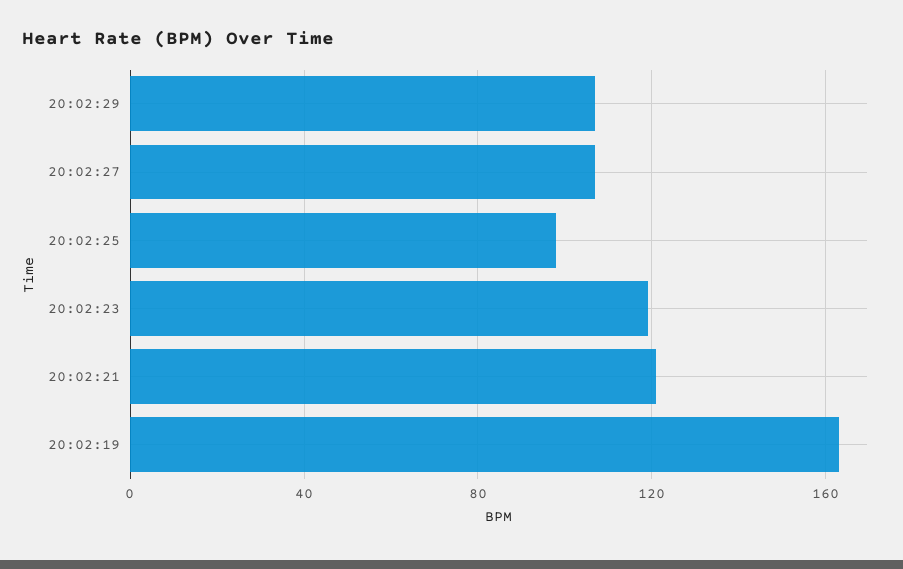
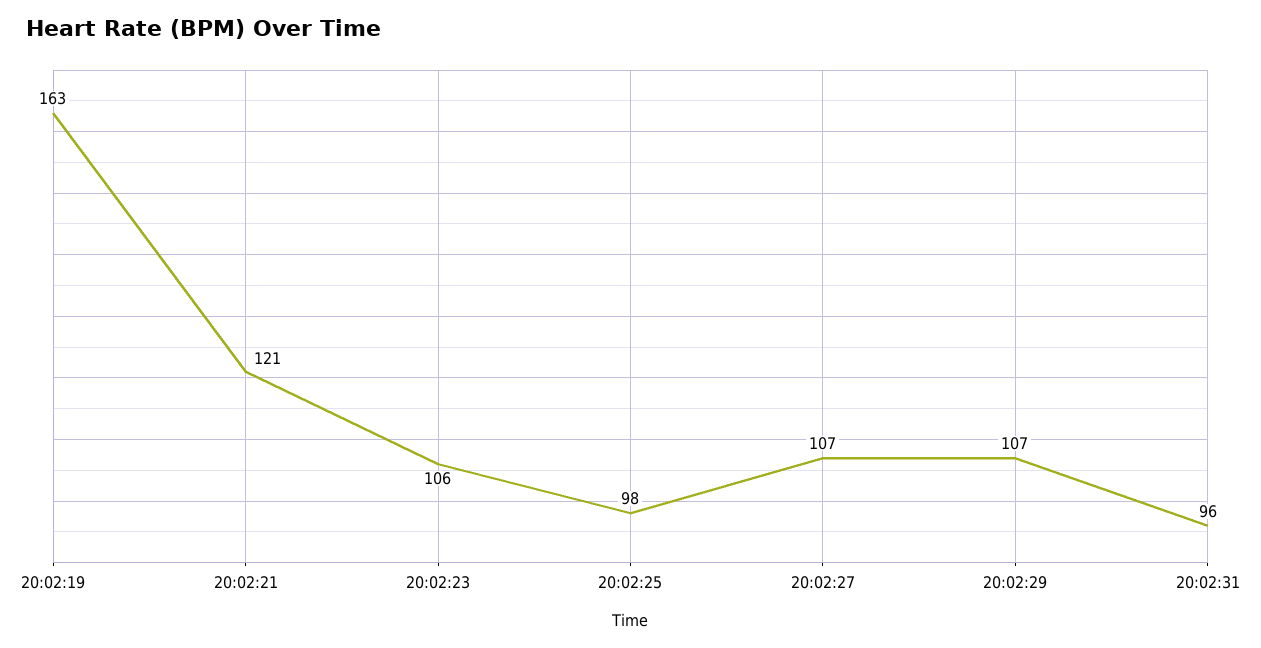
20:02:23: 120 -> 106
20:02:31: none -> 96

